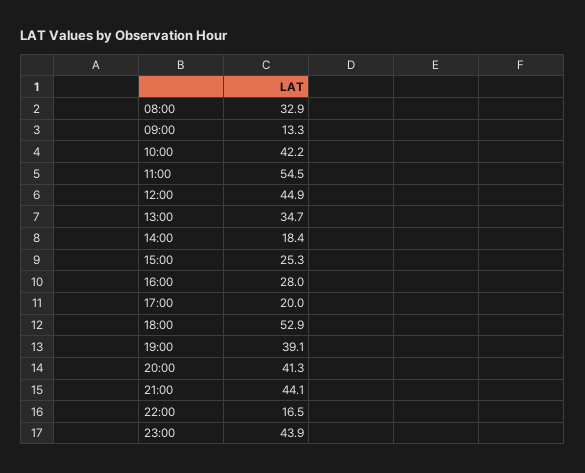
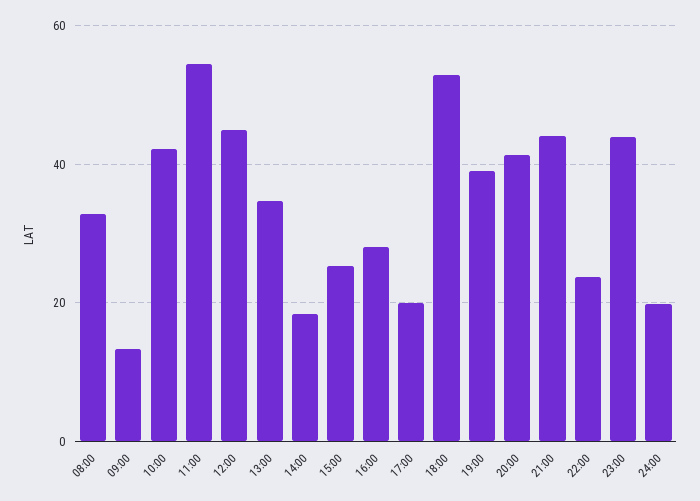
22:00: 16.5 -> 24
24:00: none -> 20

